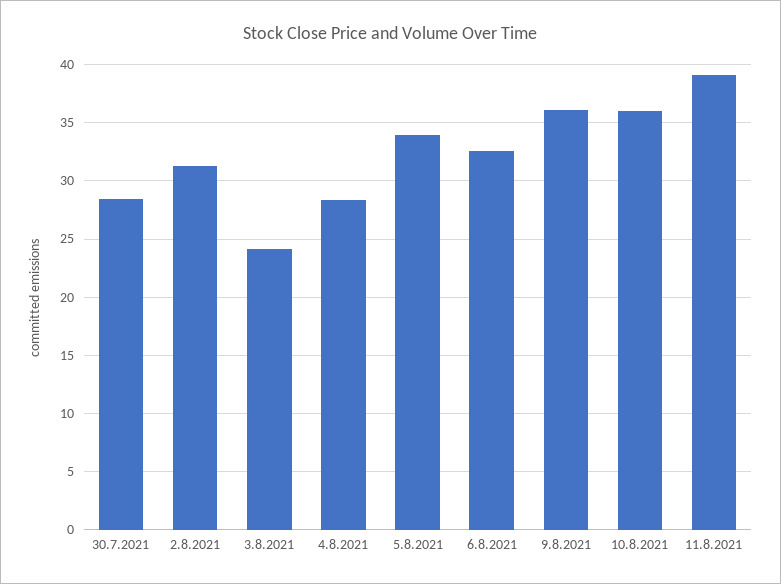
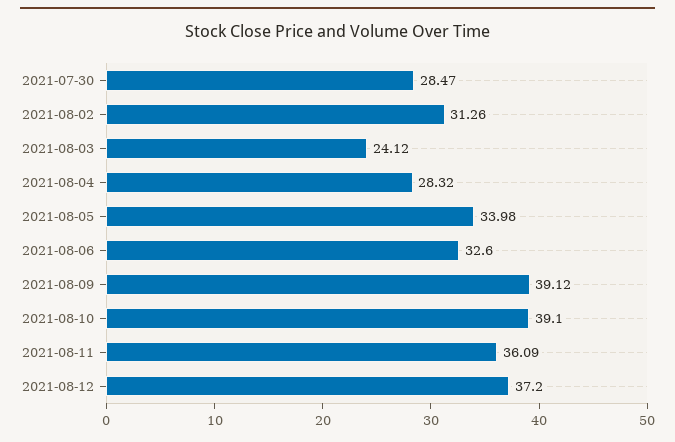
9.8.2021: 36 -> 39.12
10.8.2021: 36 -> 39.1
11.8.2021: 39 -> 36.09
2021-08-12: none -> 37.2

